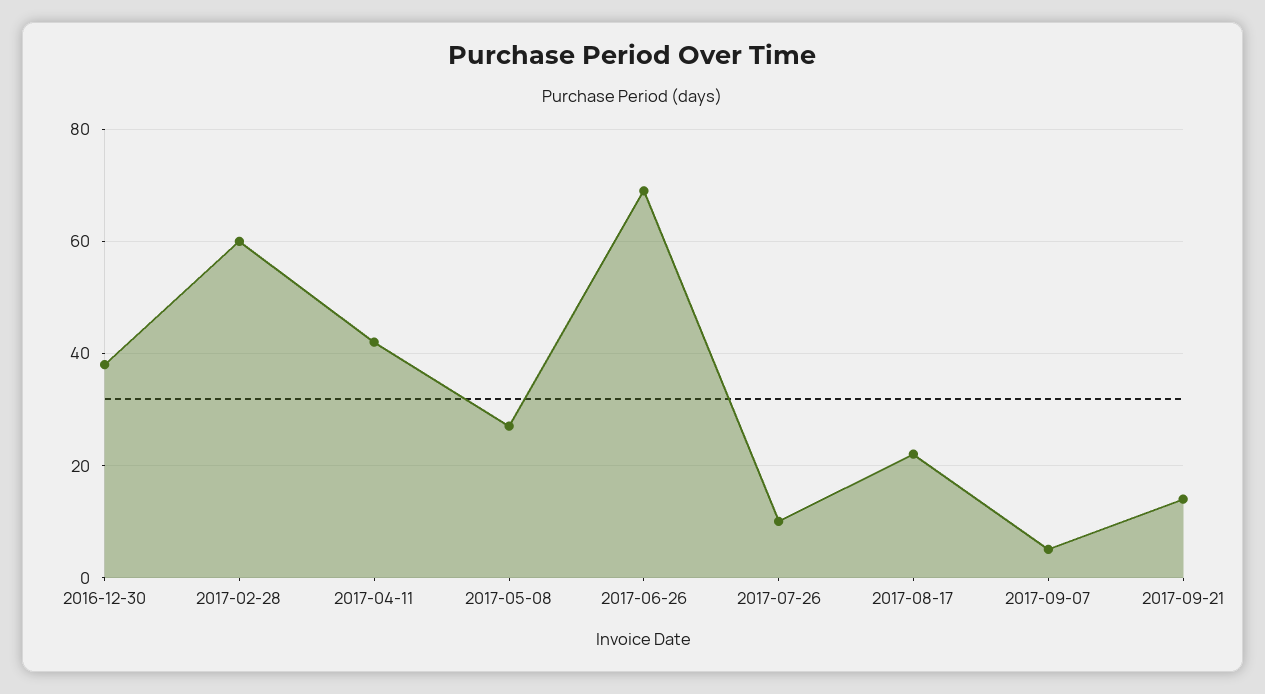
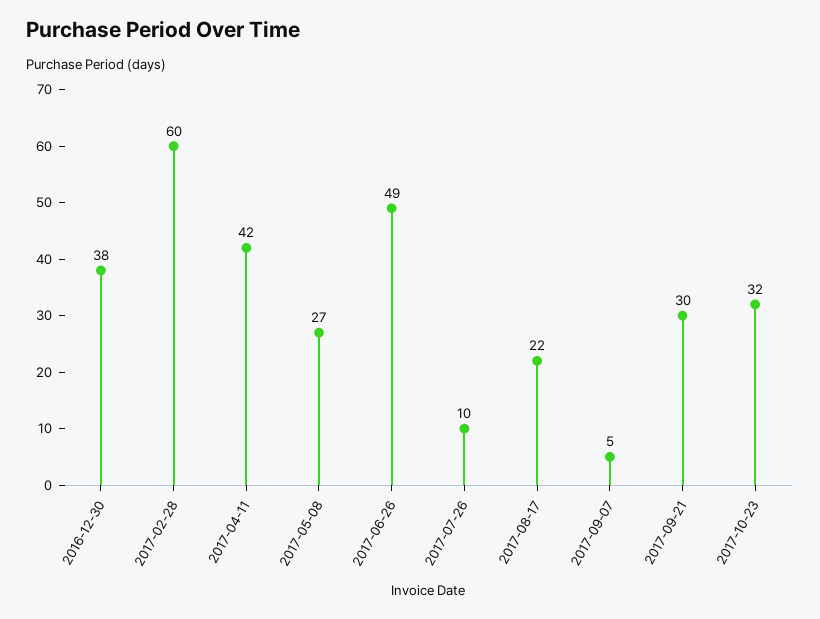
2017-06-26: 70 -> 49
2017-09-21: 15 -> 30
2017-10-23: none -> 32

